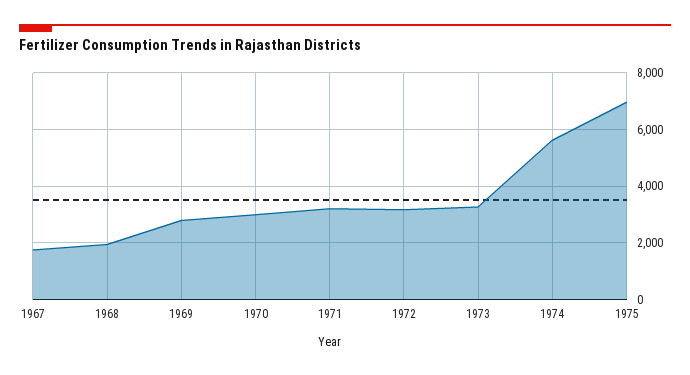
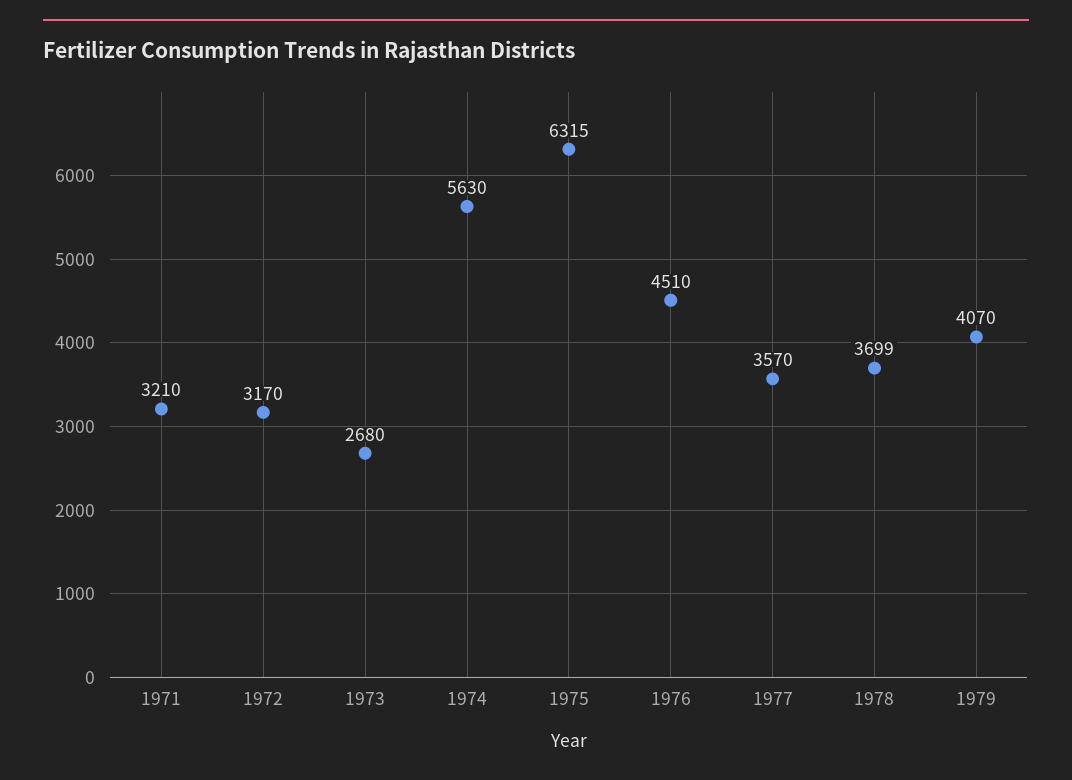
1967: 1750 -> none
1968: 2000 -> none
1969: 2750 -> none
1970: 3000 -> none
1973: 3250 -> 2680
1975: 7000 -> 6315
1976: none -> 4510
1977: none -> 3570
1978: none -> 3699
1979: none -> 4070

